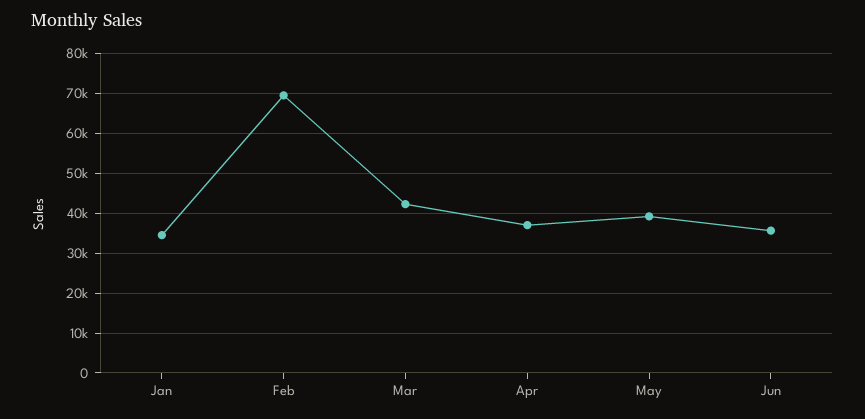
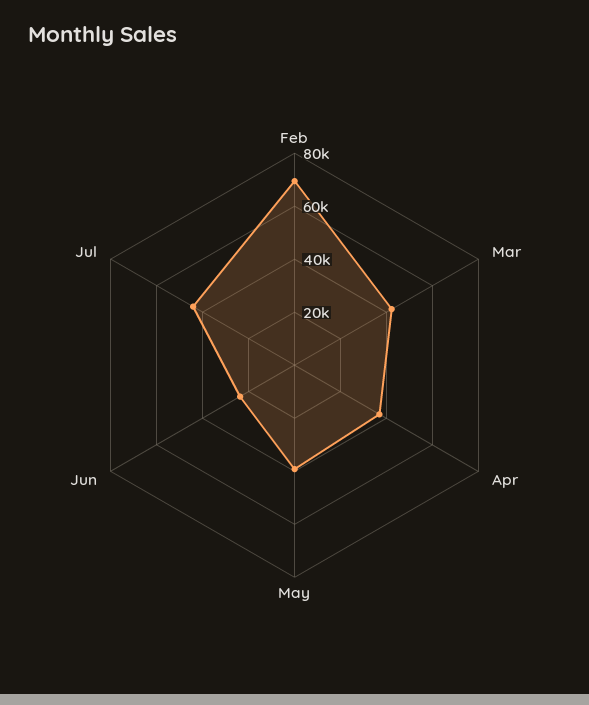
Jan: 34000 -> none
Jun: 36000 -> 25000
Jul: none -> 45000

